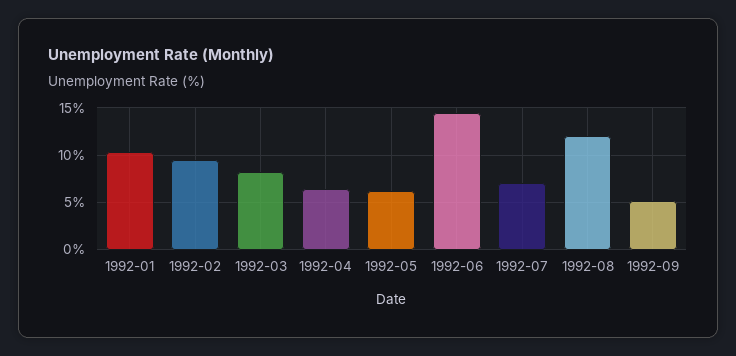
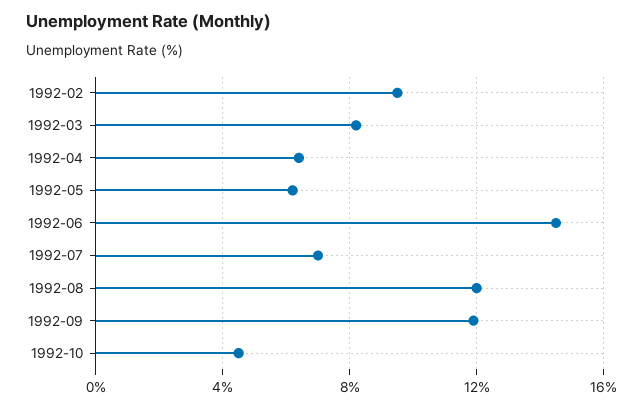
1992-01: 10 -> none
1992-09: 5 -> 12
1992-10: none -> 4.5

